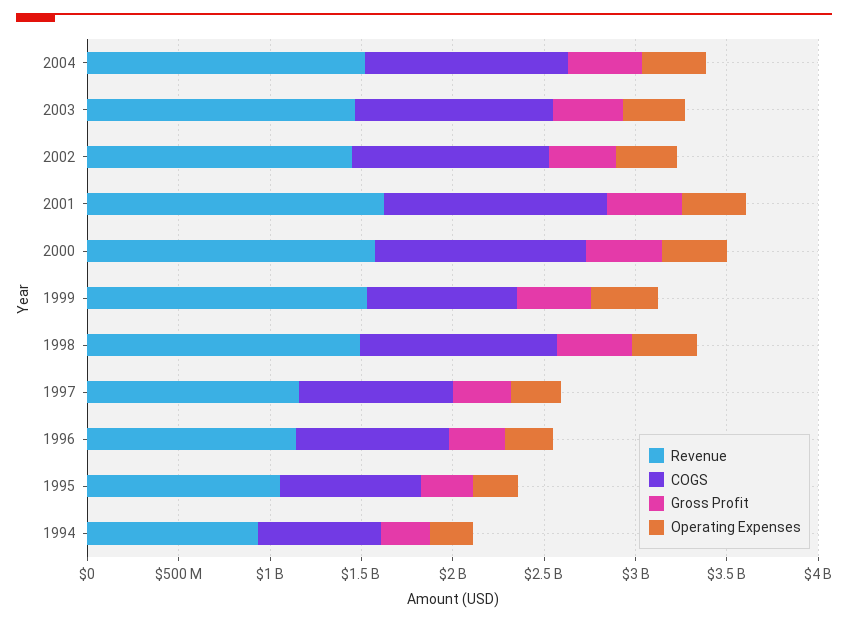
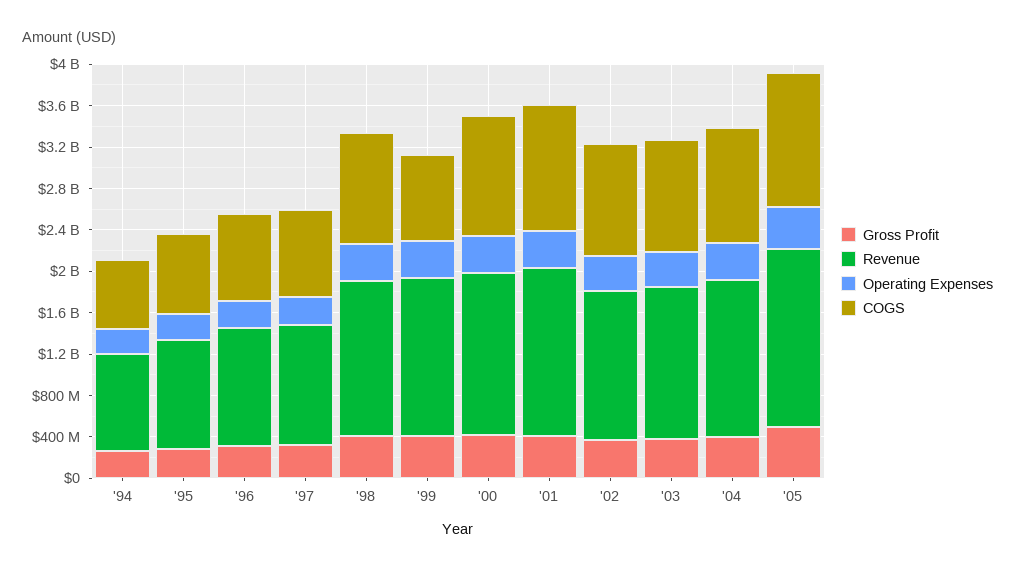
Gross Profit, '05: none -> 500000000
Revenue, '05: none -> 1700000000
Operating Expenses, '05: none -> 400000000
COGS, '05: none -> 1300000000

